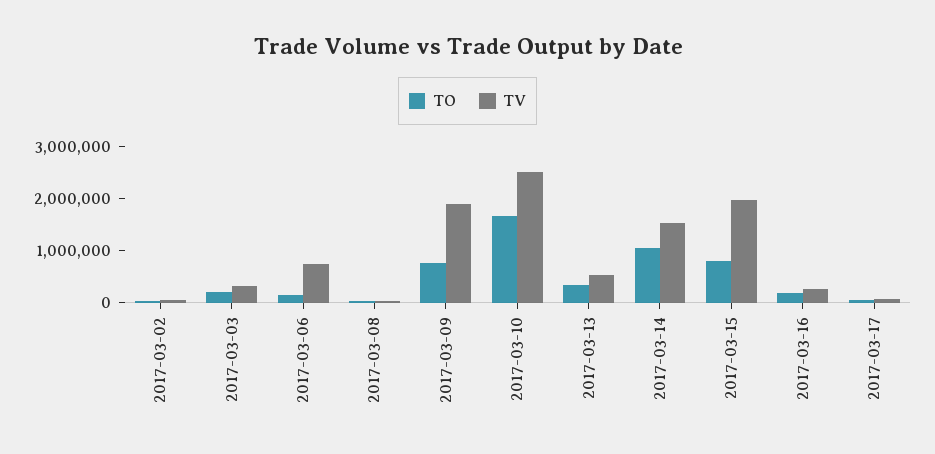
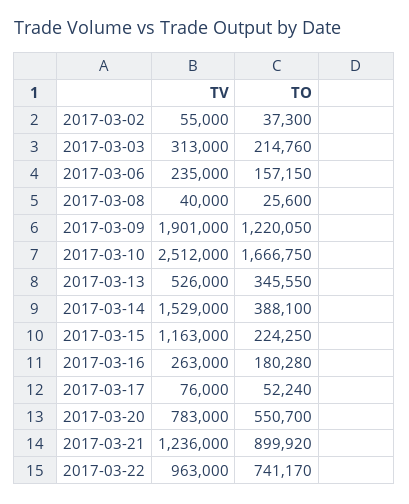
TV, 2017-03-06: 800000 -> 235000
TO, 2017-03-09: 800000 -> 1220050
TO, 2017-03-14: 1000000 -> 388100
TO, 2017-03-15: 800000 -> 224250
TV, 2017-03-15: 2000000 -> 1163000
TV, 2017-03-20: none -> 783000
TO, 2017-03-20: none -> 550700
TV, 2017-03-21: none -> 1236000
TO, 2017-03-21: none -> 899920
TV, 2017-03-22: none -> 963000
TO, 2017-03-22: none -> 741170

